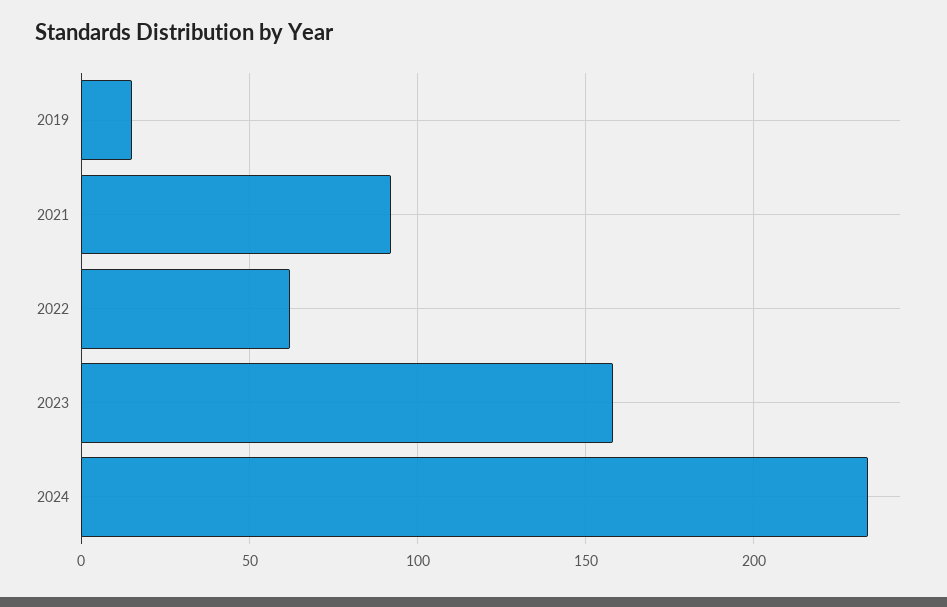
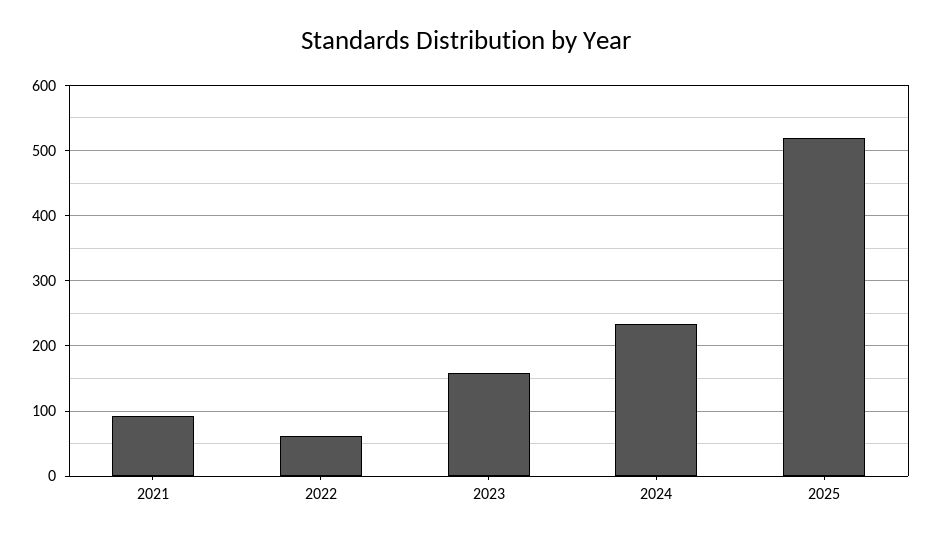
2019: 15 -> none
2025: none -> 520

